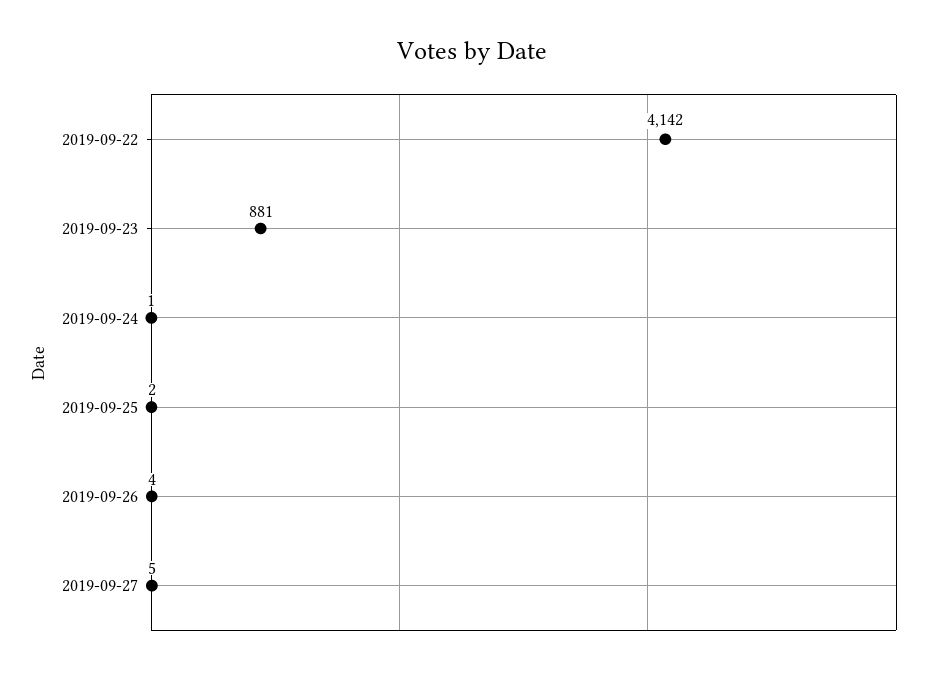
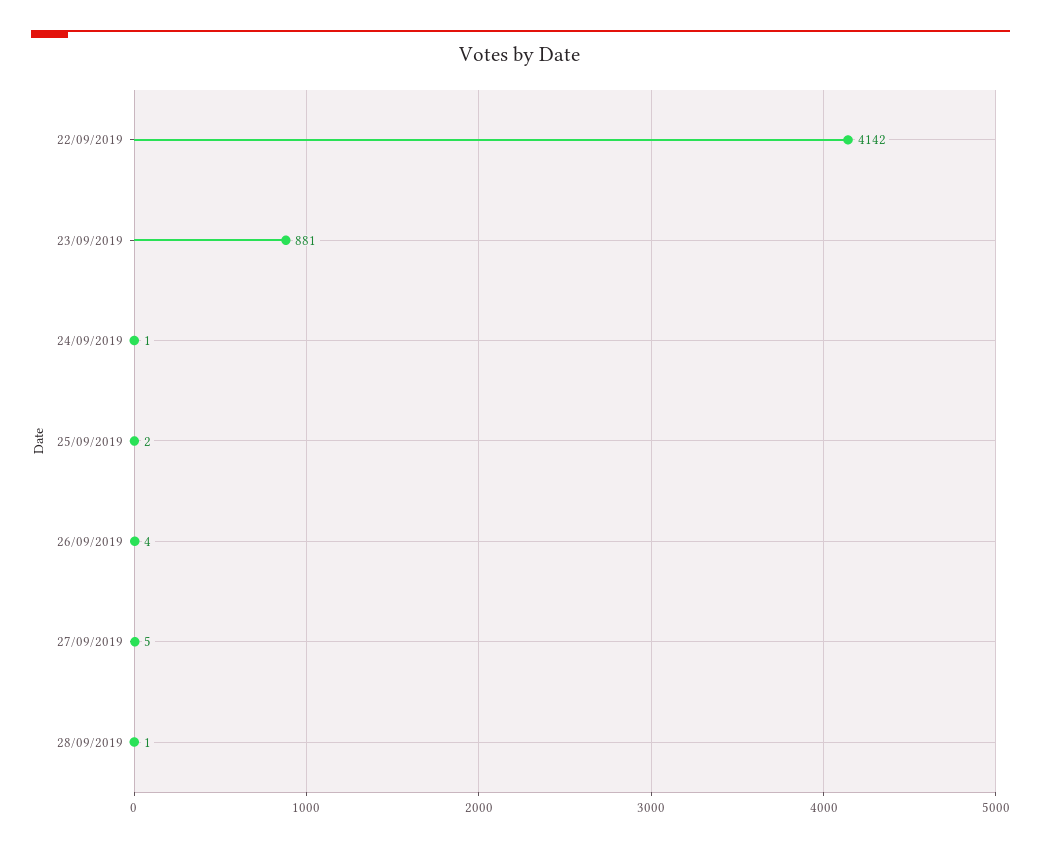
28/09/2019: none -> 1

